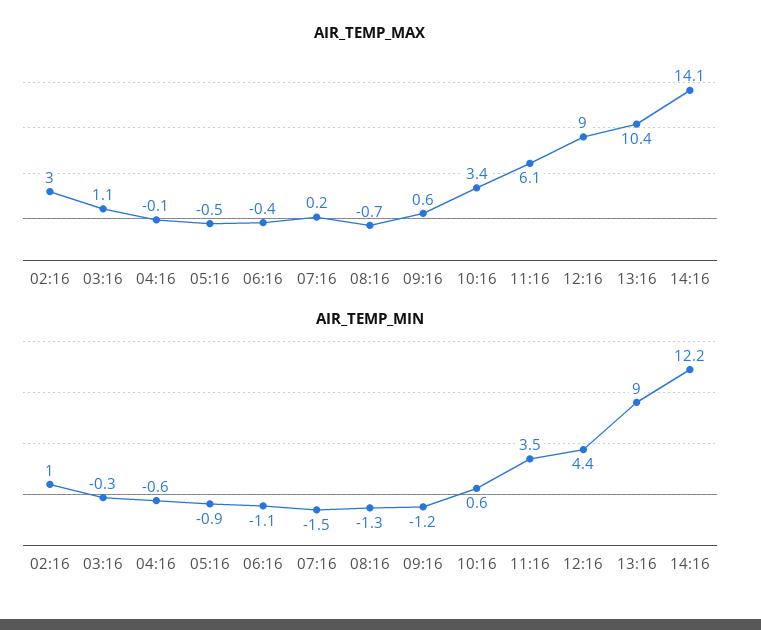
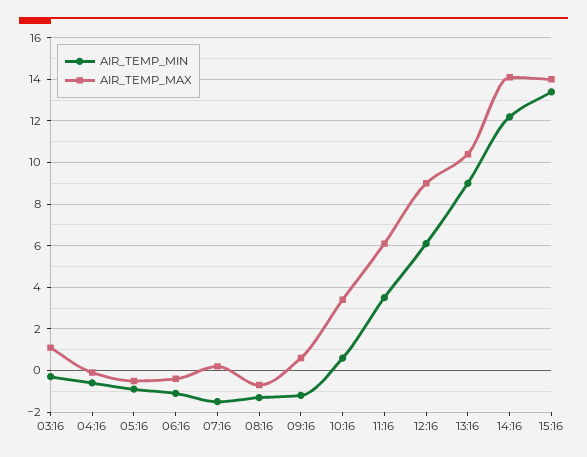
AIR_TEMP_MAX, 02:16: 3 -> none
AIR_TEMP_MIN, 02:16: 1 -> none
AIR_TEMP_MIN, 12:16: 4.4 -> 6
AIR_TEMP_MIN, 15:16: none -> 13.5
AIR_TEMP_MAX, 15:16: none -> 14

